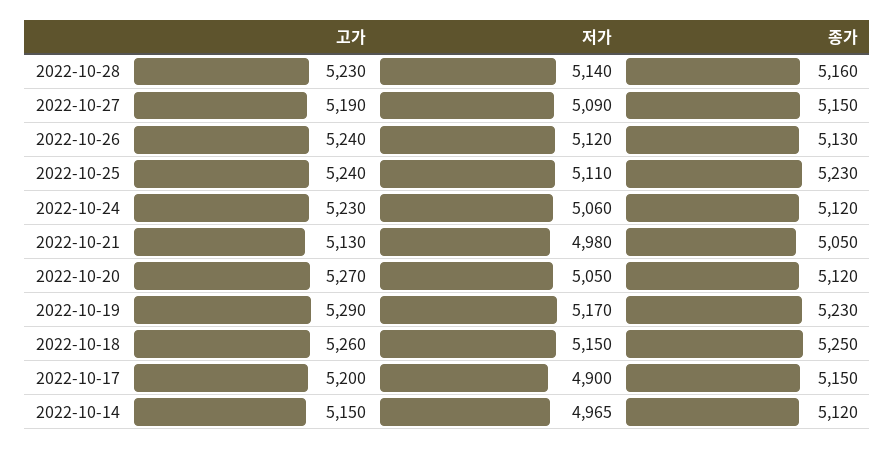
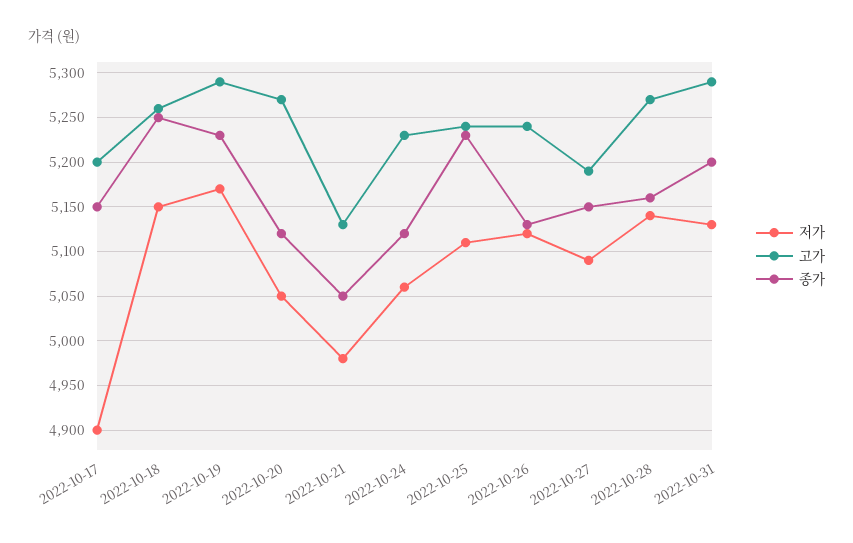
고가, 2022-10-28: 5230 -> 5270
고가, 2022-10-14: 5150 -> none
저가, 2022-10-14: 4965 -> none
종가, 2022-10-14: 5120 -> none
저가, 2022-10-31: none -> 5130
고가, 2022-10-31: none -> 5290
종가, 2022-10-31: none -> 5200

